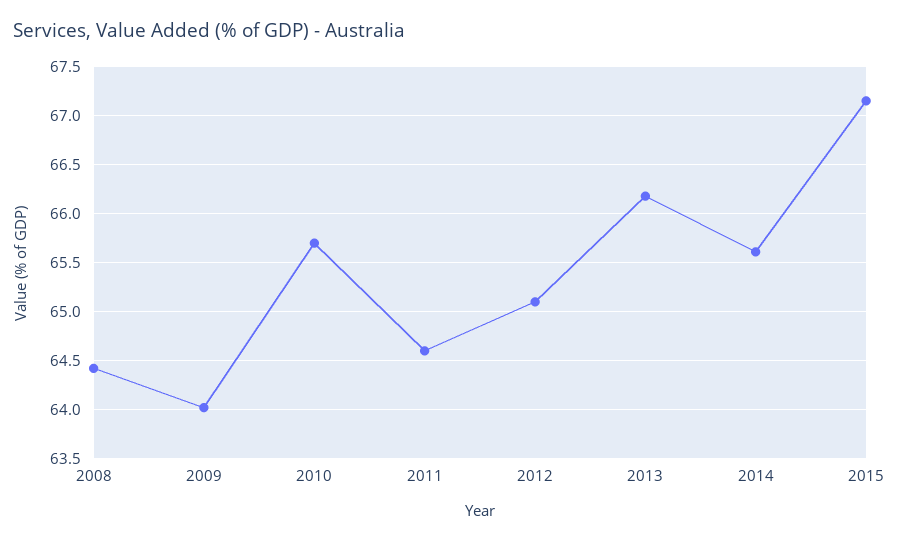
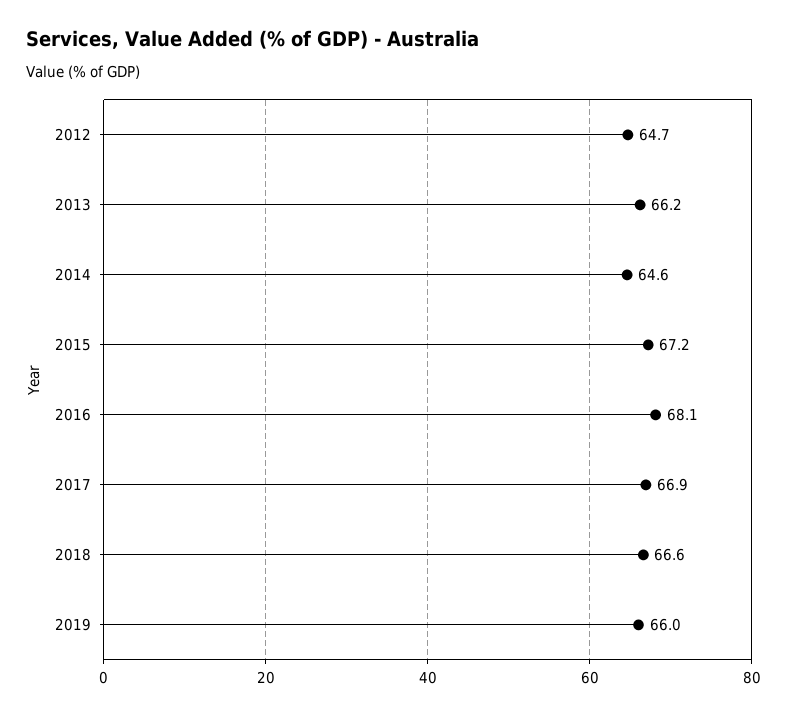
2008: 64.4 -> none
2009: 64 -> none
2010: 65.7 -> none
2011: 64.6 -> none
2012: 65.1 -> 64.7
2014: 65.6 -> 64.6
2016: none -> 68.1
2017: none -> 66.9
2018: none -> 66.6
2019: none -> 66

